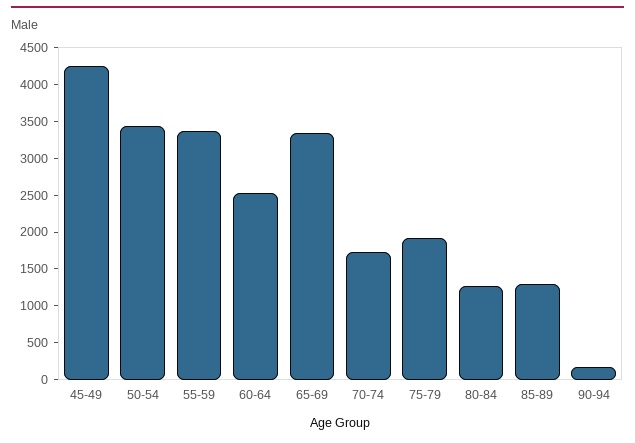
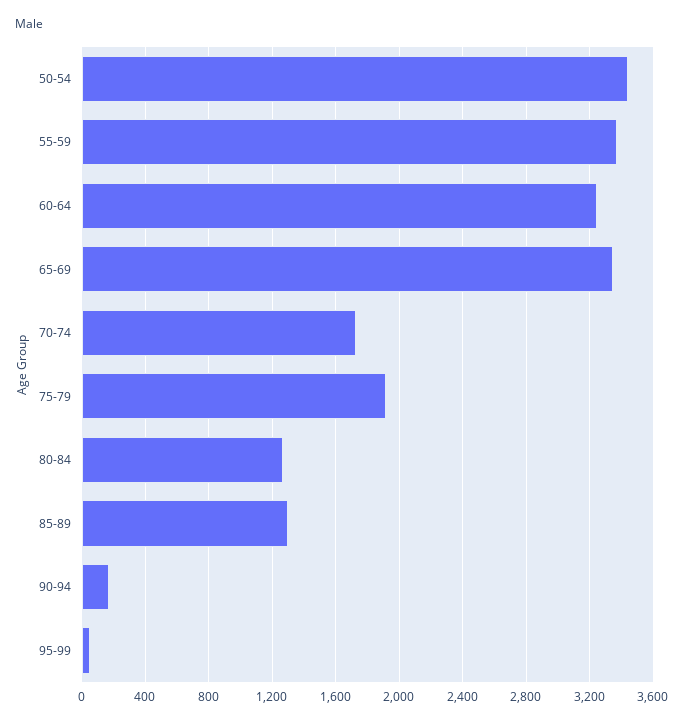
45-49: 4250 -> none
60-64: 2500 -> 3250
95-99: none -> 50

